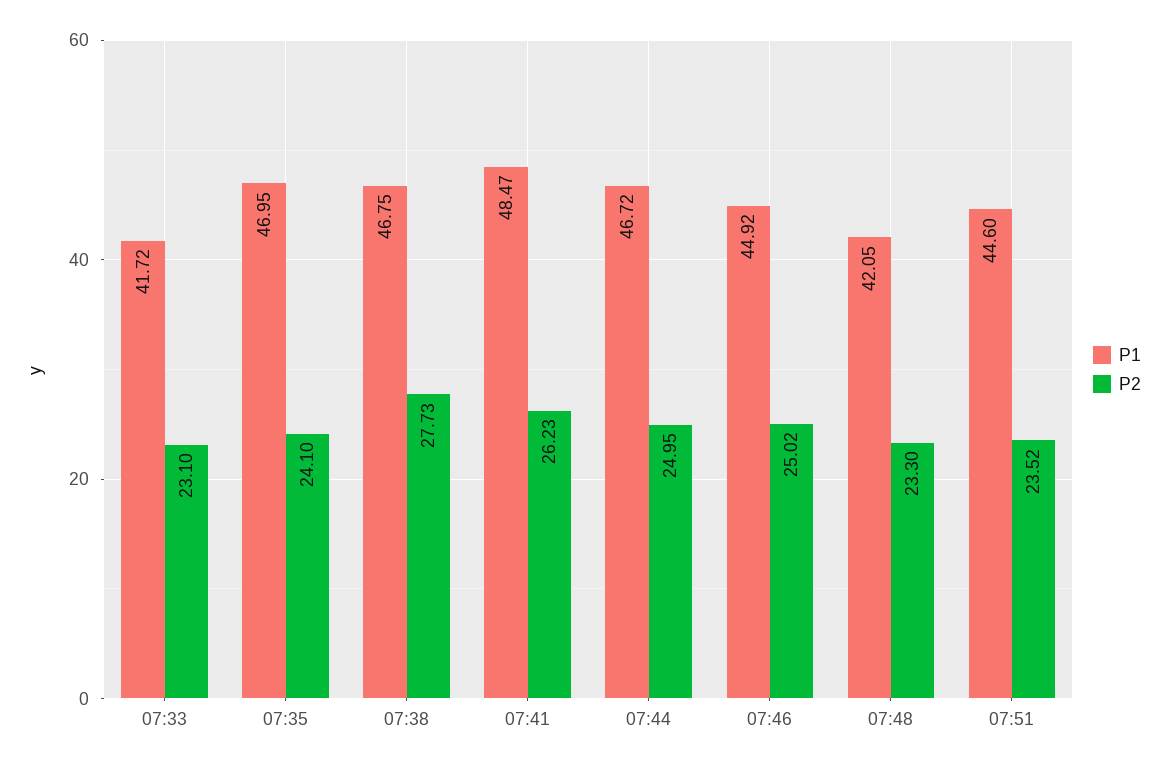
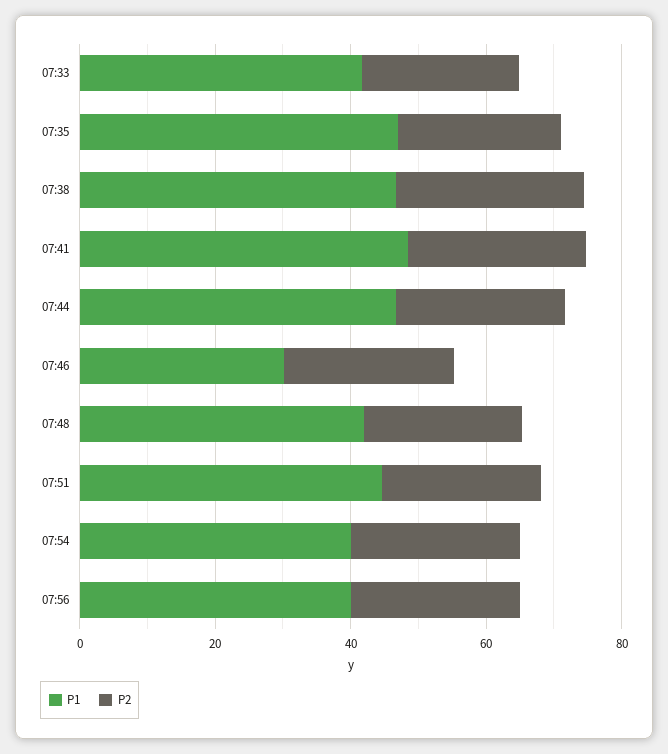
P1, 07:46: 44.92 -> 30
P1, 07:54: none -> 40
P2, 07:54: none -> 25
P1, 07:56: none -> 40
P2, 07:56: none -> 25

